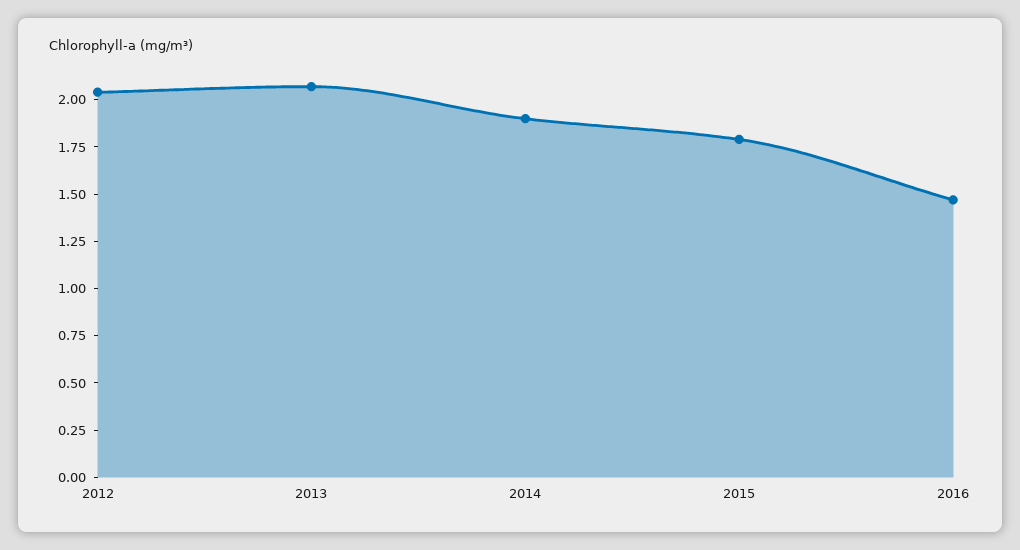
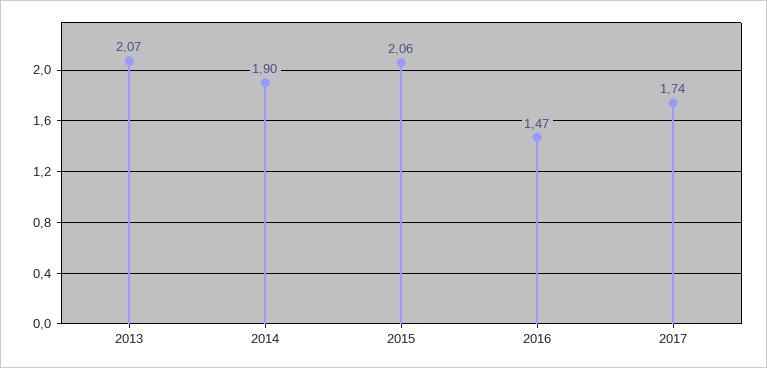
2012: 2.05 -> none
2015: 1.8 -> 2.06
2017: none -> 1.74

